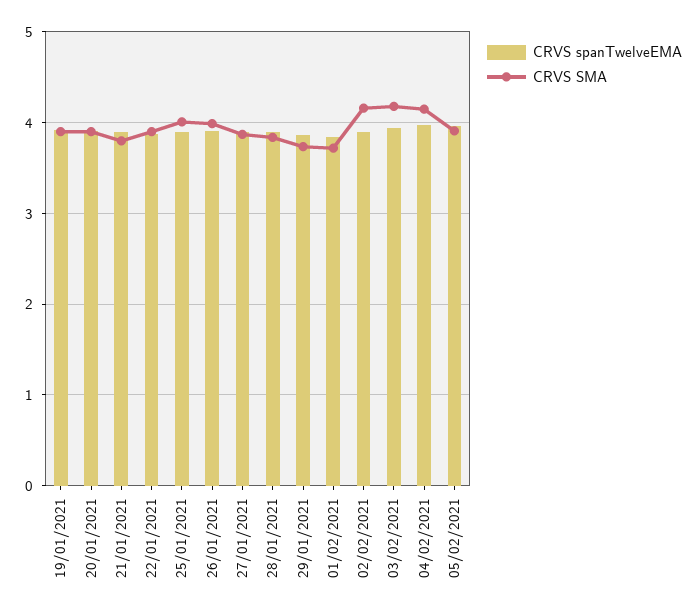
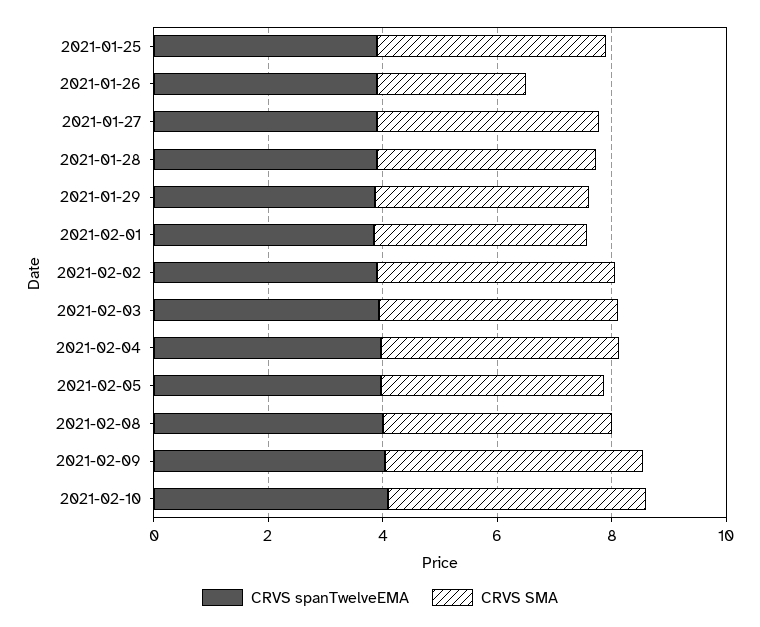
CRVS spanTwelveEMA, 19/01/2021: 3.9 -> none
CRVS SMA, 19/01/2021: 3.9 -> none
CRVS spanTwelveEMA, 20/01/2021: 3.9 -> none
CRVS SMA, 20/01/2021: 3.9 -> none
CRVS spanTwelveEMA, 21/01/2021: 3.9 -> none
CRVS SMA, 21/01/2021: 3.8 -> none
CRVS spanTwelveEMA, 22/01/2021: 3.9 -> none
CRVS SMA, 22/01/2021: 3.9 -> none
CRVS SMA, 26/01/2021: 4 -> 2.5
CRVS spanTwelveEMA, 2021-02-08: none -> 4
CRVS SMA, 2021-02-08: none -> 4
CRVS spanTwelveEMA, 2021-02-09: none -> 4
CRVS SMA, 2021-02-09: none -> 4.5
CRVS spanTwelveEMA, 2021-02-10: none -> 4
CRVS SMA, 2021-02-10: none -> 4.5

